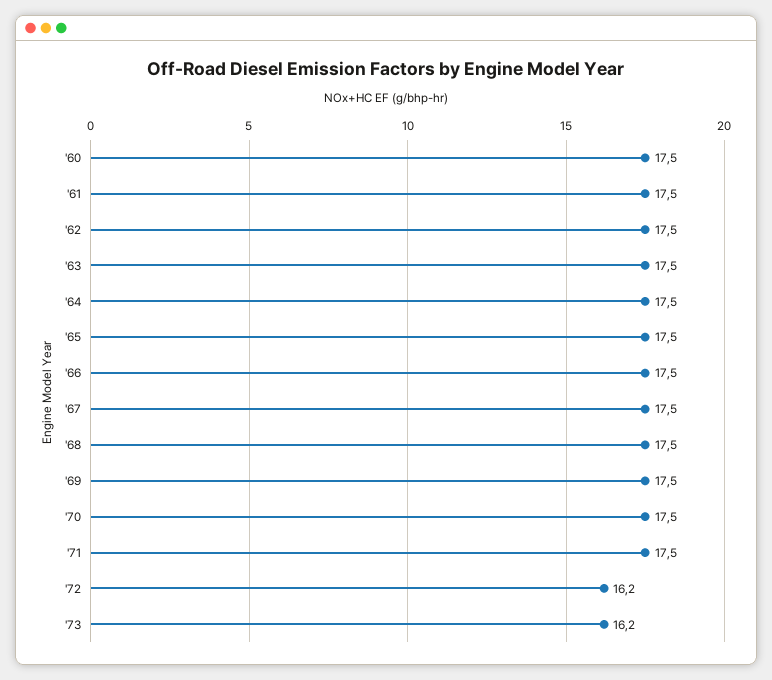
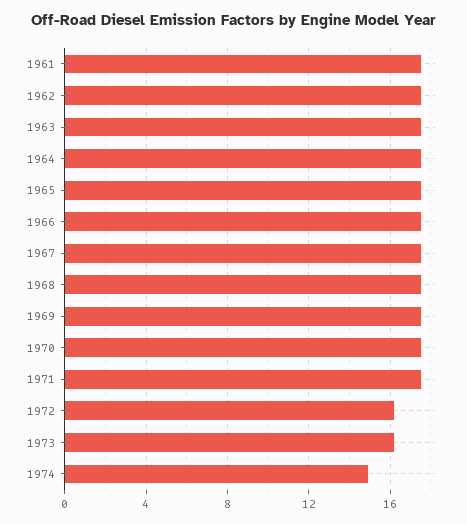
'60: 17.5 -> none
1974: none -> 15

